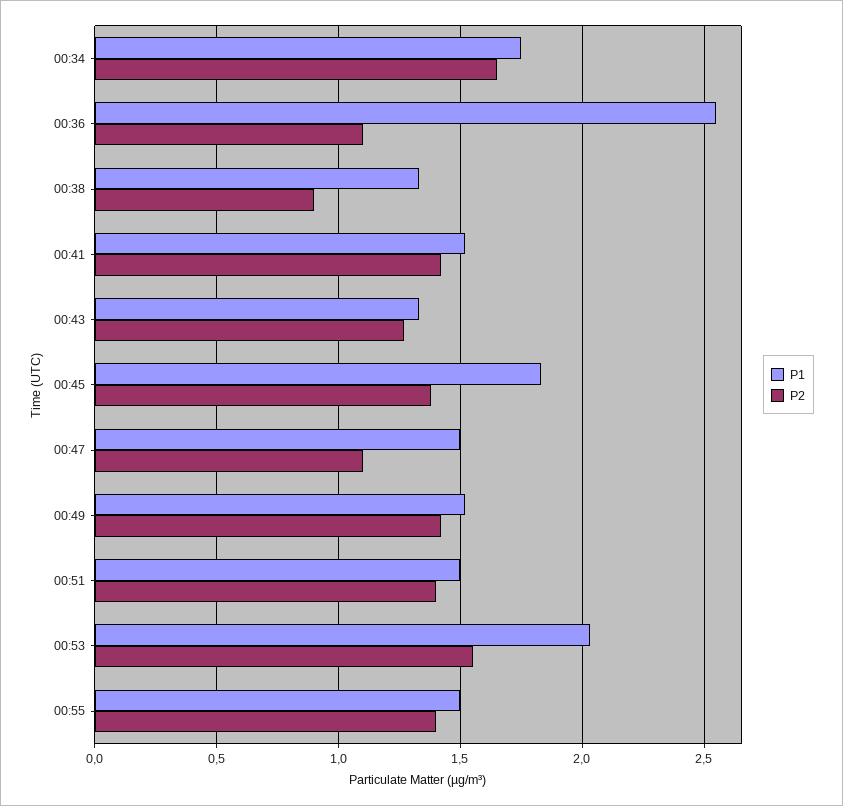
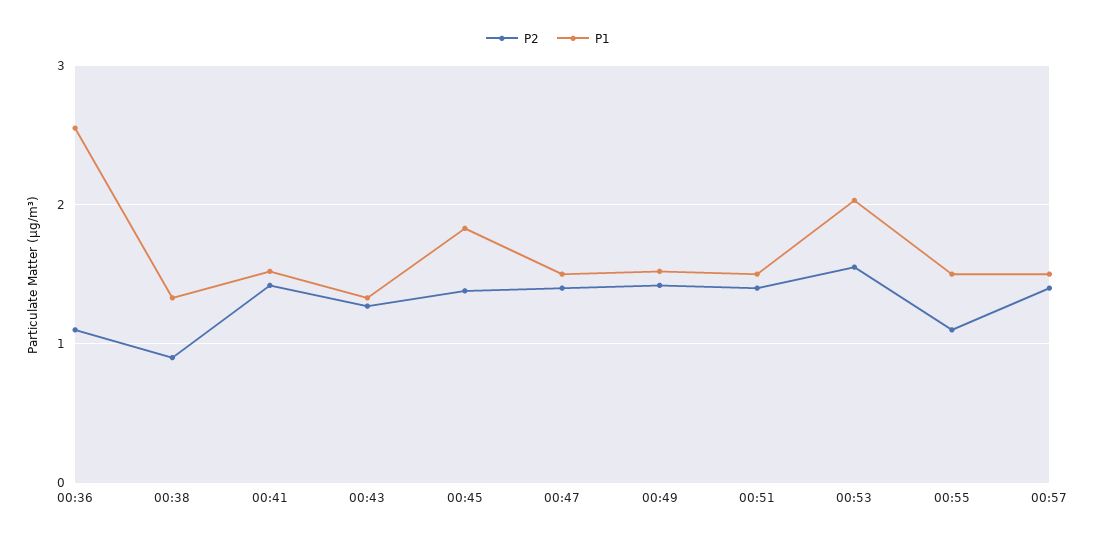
P1, 00:34: 1.75 -> none
P2, 00:34: 1.65 -> none
P2, 00:47: 1.1 -> 1.4
P2, 00:55: 1.4 -> 1.1
P2, 00:57: none -> 1.4
P1, 00:57: none -> 1.5

